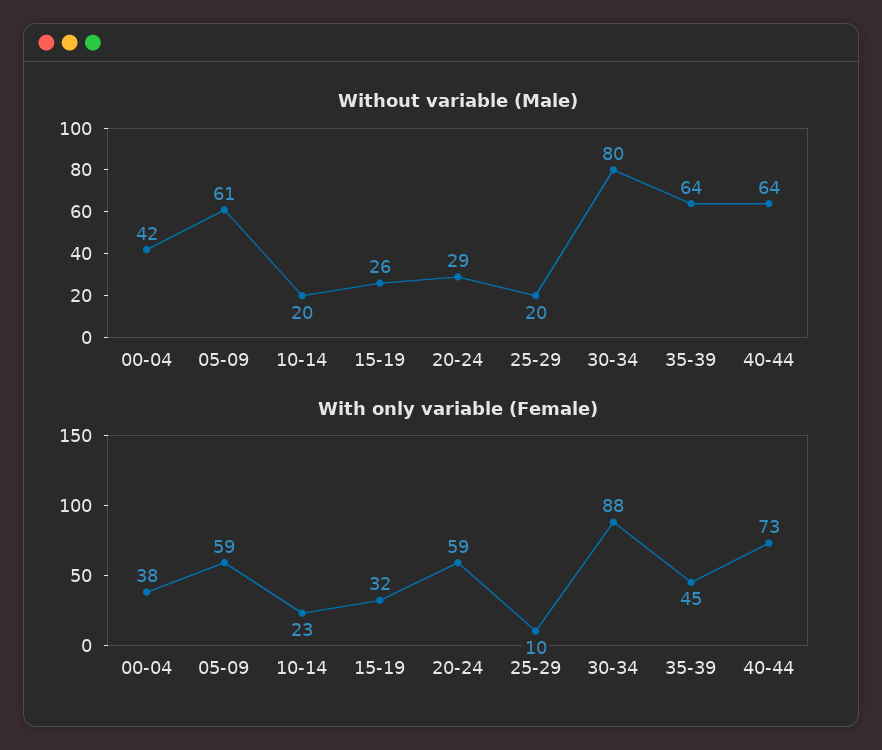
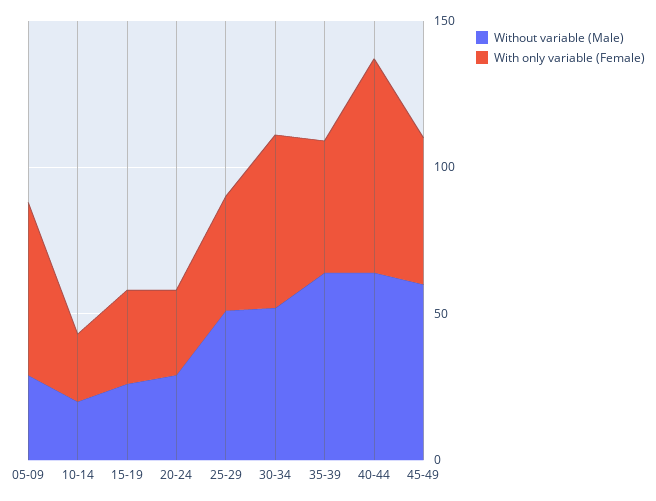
Without variable (Male), 00-04: 42 -> none
Without variable (Male), 05-09: 61 -> 30
Without variable (Male), 25-29: 20 -> 50
Without variable (Male), 30-34: 80 -> 50
With only variable (Female), 00-04: 38 -> none
With only variable (Female), 20-24: 59 -> 30
With only variable (Female), 25-29: 10 -> 40
With only variable (Female), 30-34: 88 -> 60
Without variable (Male), 45-49: none -> 60
With only variable (Female), 45-49: none -> 50

